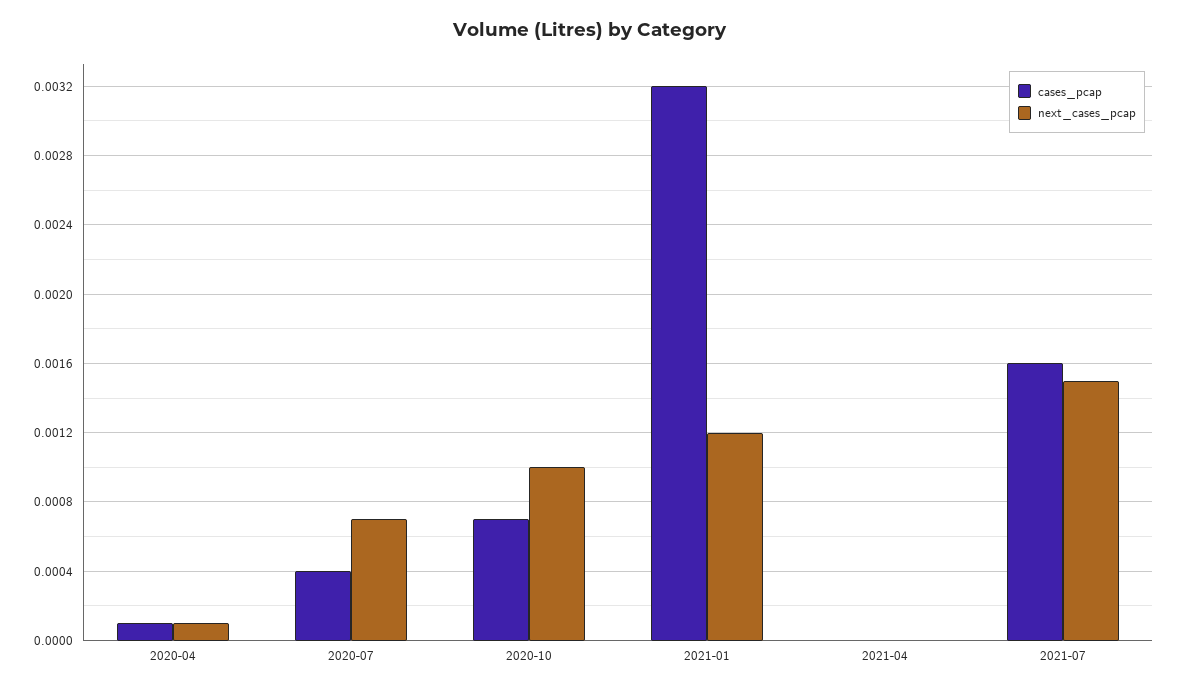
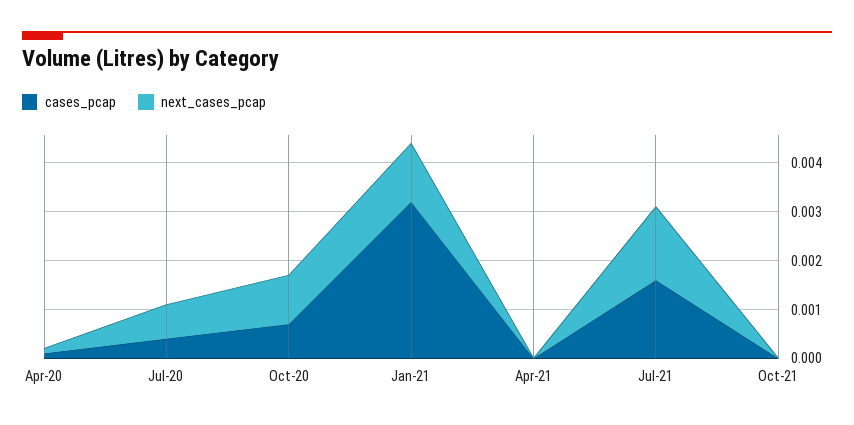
cases_pcap, Oct-21: none -> 0
next_cases_pcap, Oct-21: none -> 0

